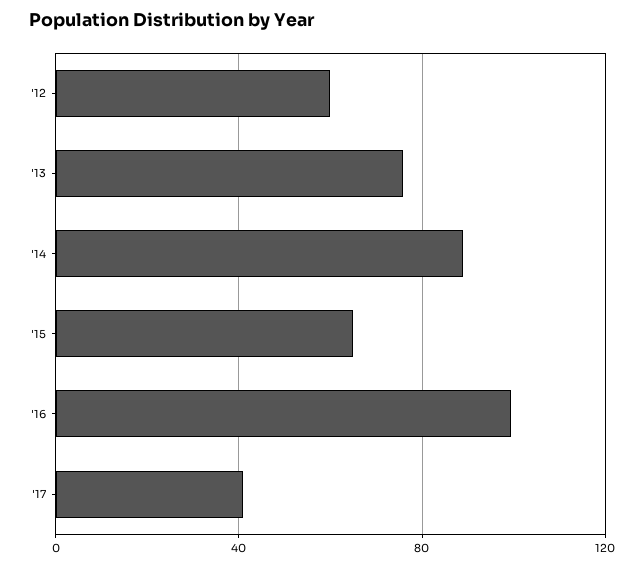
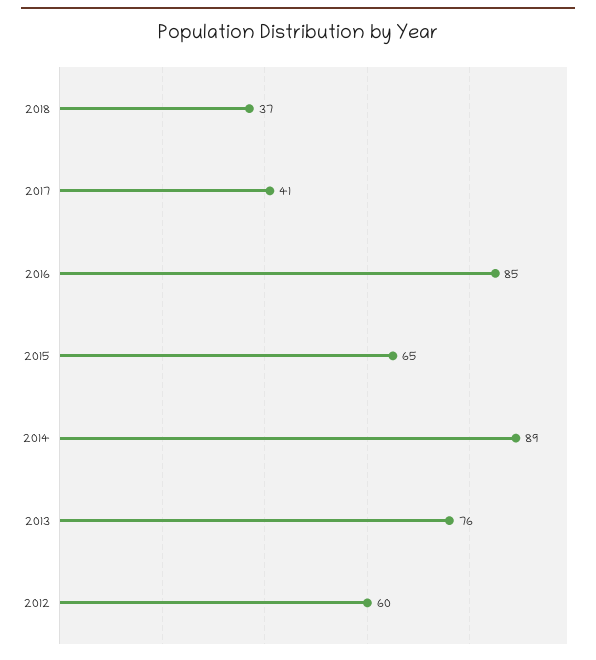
'16: 100 -> 85
2018: none -> 37

